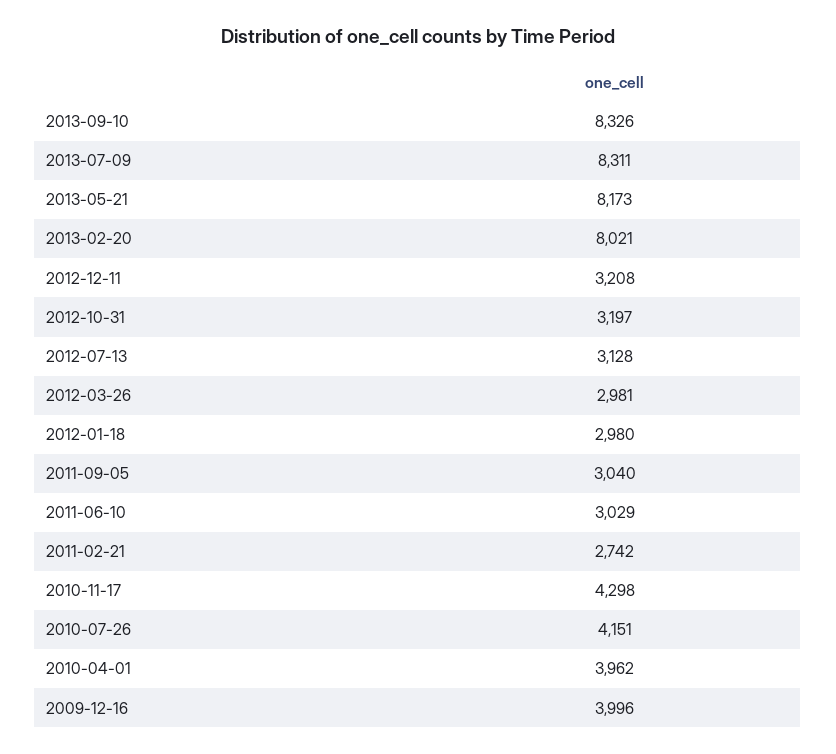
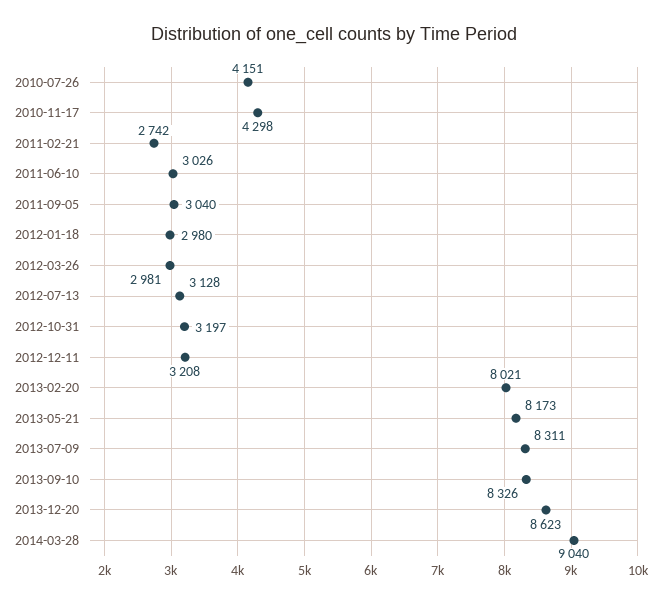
2011-06-10: 3029 -> 3026
2010-04-01: 3962 -> none
2009-12-16: 3996 -> none
2013-12-20: none -> 8623
2014-03-28: none -> 9040

